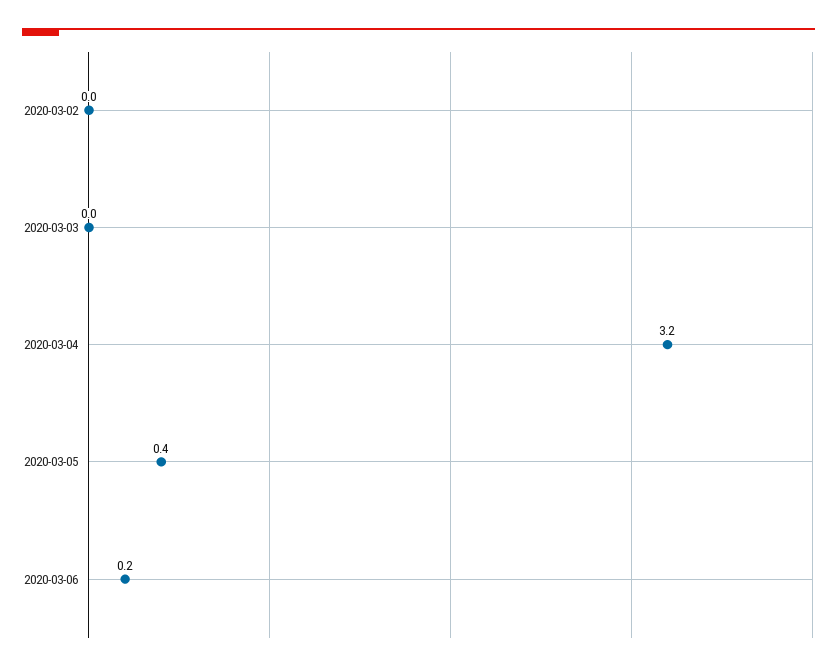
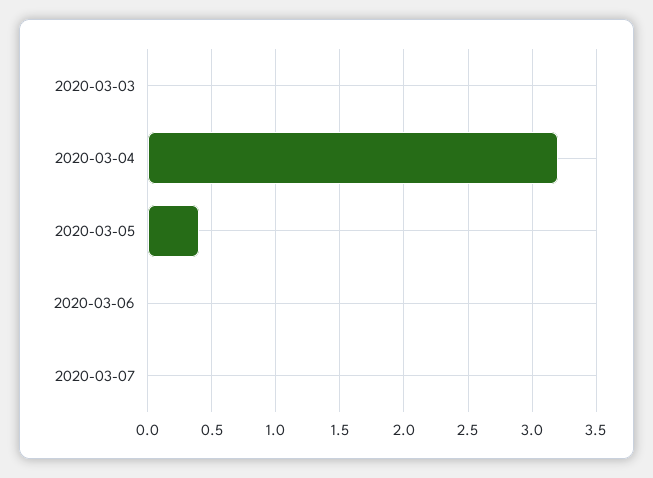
2020-03-02: 0 -> none
2020-03-06: 0.2 -> 0
2020-03-07: none -> 0

